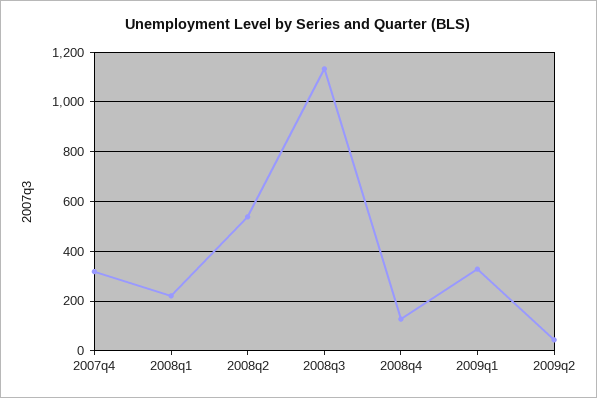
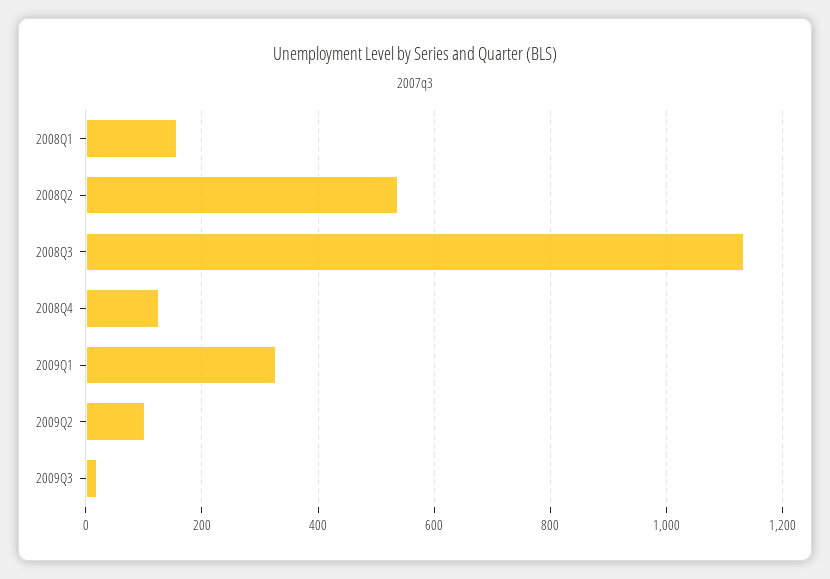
2007q4: 325 -> none
2008q1: 225 -> 160
2009q2: 50 -> 100
2009Q3: none -> 20

